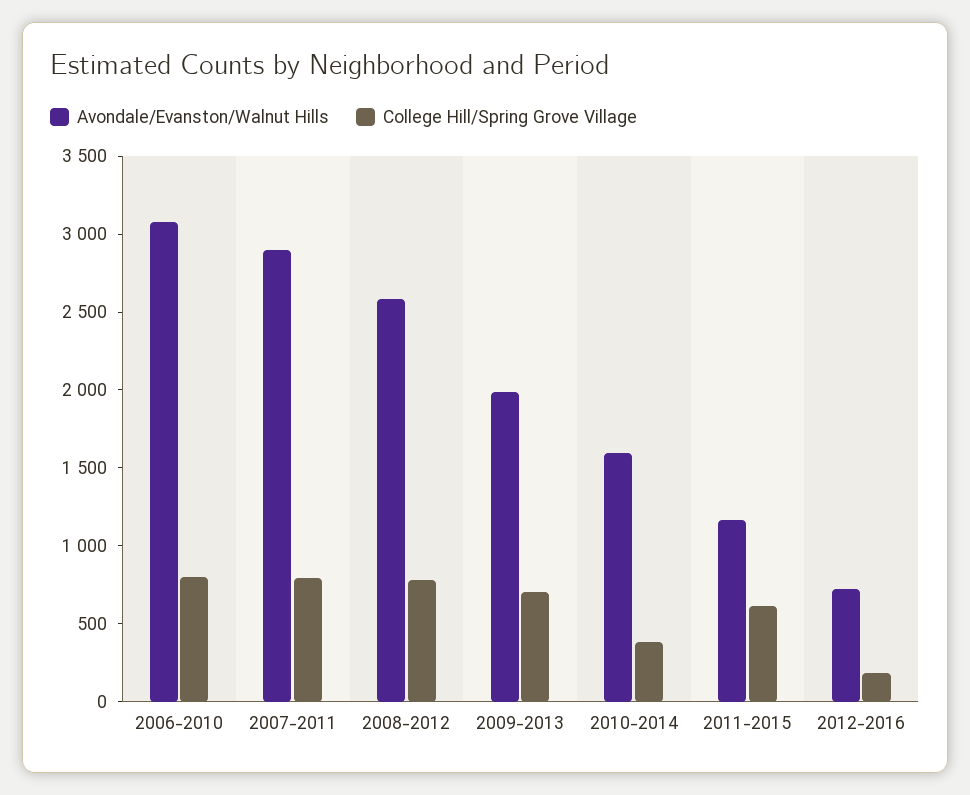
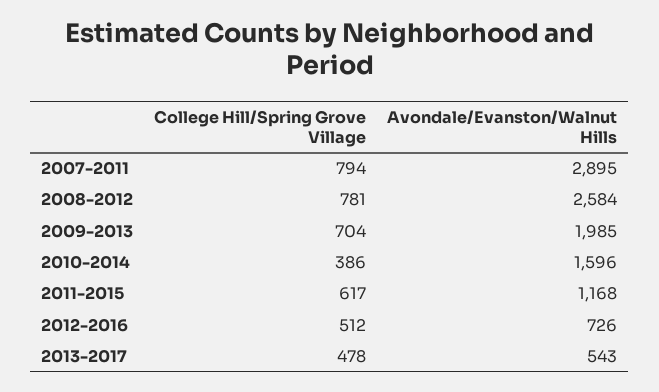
Avondale/Evanston/Walnut Hills, 2006-2010: 3100 -> none
College Hill/Spring Grove Village, 2006-2010: 800 -> none
College Hill/Spring Grove Village, 2012-2016: 200 -> 512
College Hill/Spring Grove Village, 2013-2017: none -> 478
Avondale/Evanston/Walnut Hills, 2013-2017: none -> 543

